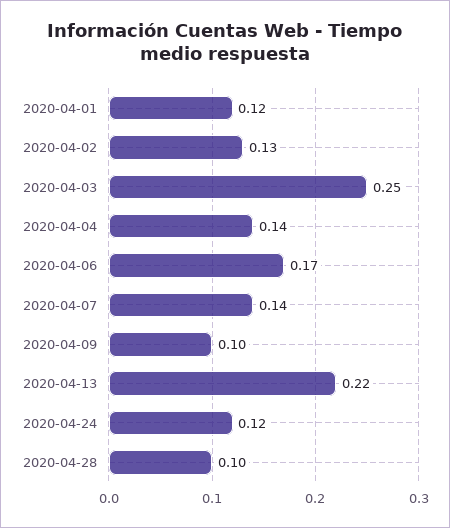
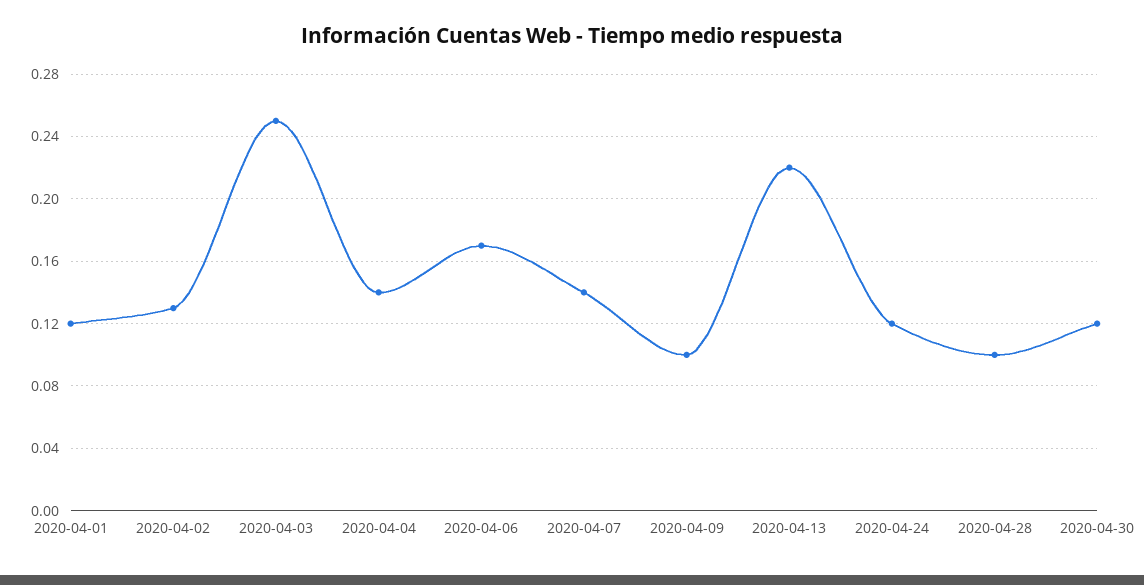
2020-04-30: none -> 0.12

